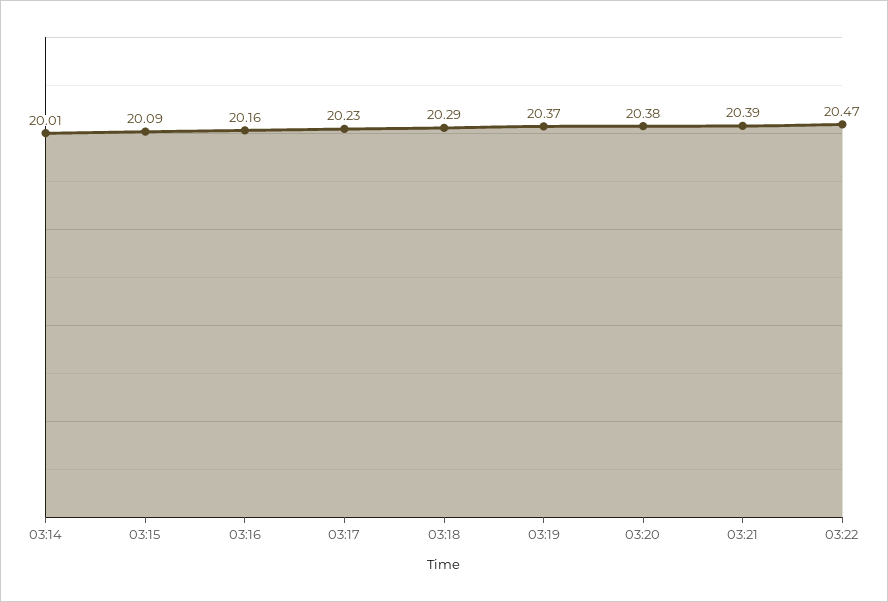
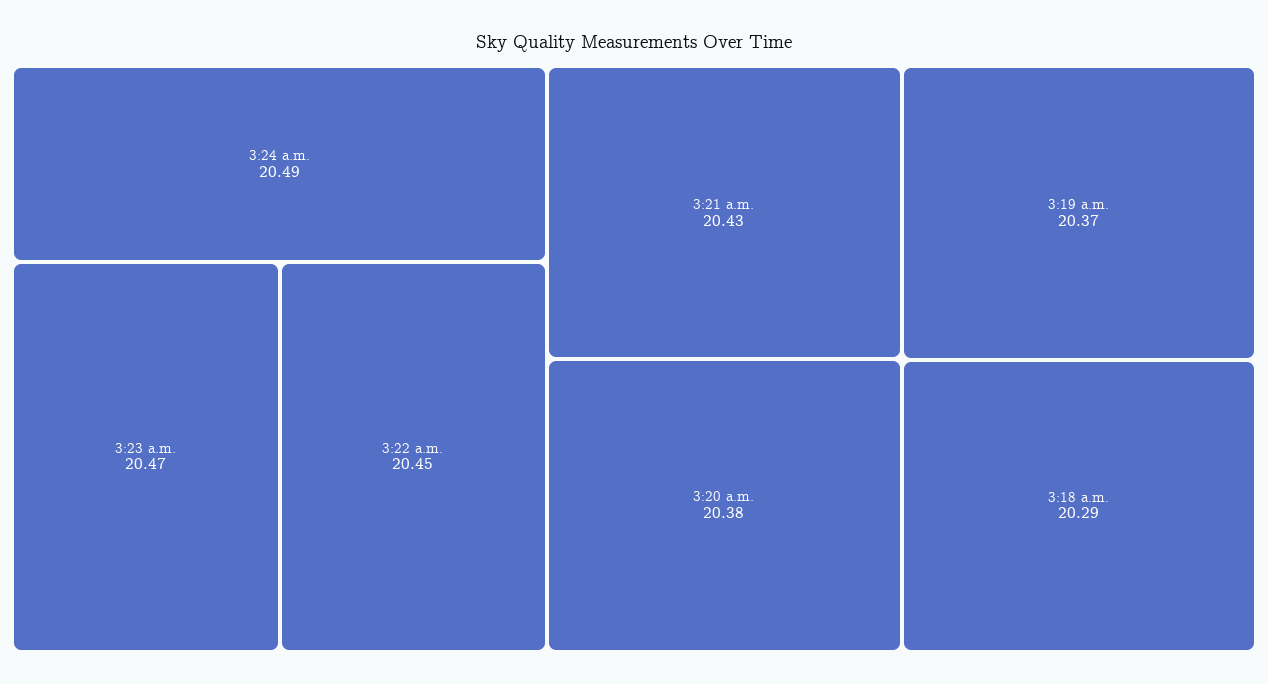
03:14: 20.01 -> none
03:15: 20.09 -> none
03:16: 20.16 -> none
03:17: 20.23 -> none
03:21: 20.39 -> 20.43
03:22: 20.47 -> 20.45
3:24 a.m.: none -> 20.49
3:23 a.m.: none -> 20.47

